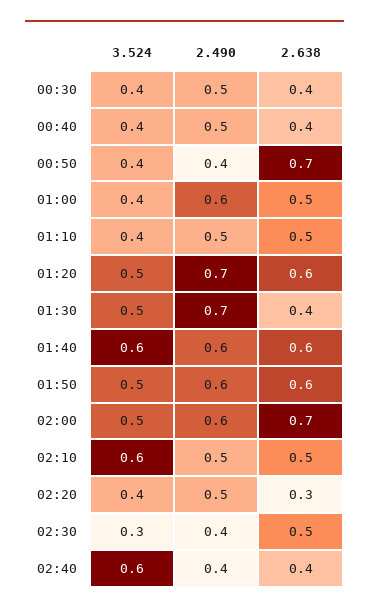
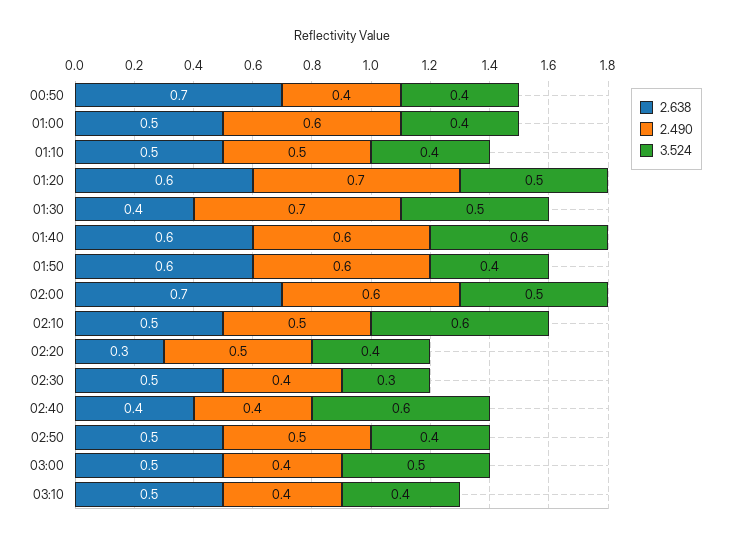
3.524, 00:30: 0.4 -> none
2.490, 00:30: 0.5 -> none
2.638, 00:30: 0.4 -> none
3.524, 00:40: 0.4 -> none
2.490, 00:40: 0.5 -> none
2.638, 00:40: 0.4 -> none
3.524, 01:50: 0.5 -> 0.4
2.638, 02:50: none -> 0.5
2.490, 02:50: none -> 0.5
3.524, 02:50: none -> 0.4
2.638, 03:00: none -> 0.5
2.490, 03:00: none -> 0.4
3.524, 03:00: none -> 0.5
2.638, 03:10: none -> 0.5
2.490, 03:10: none -> 0.4
3.524, 03:10: none -> 0.4

